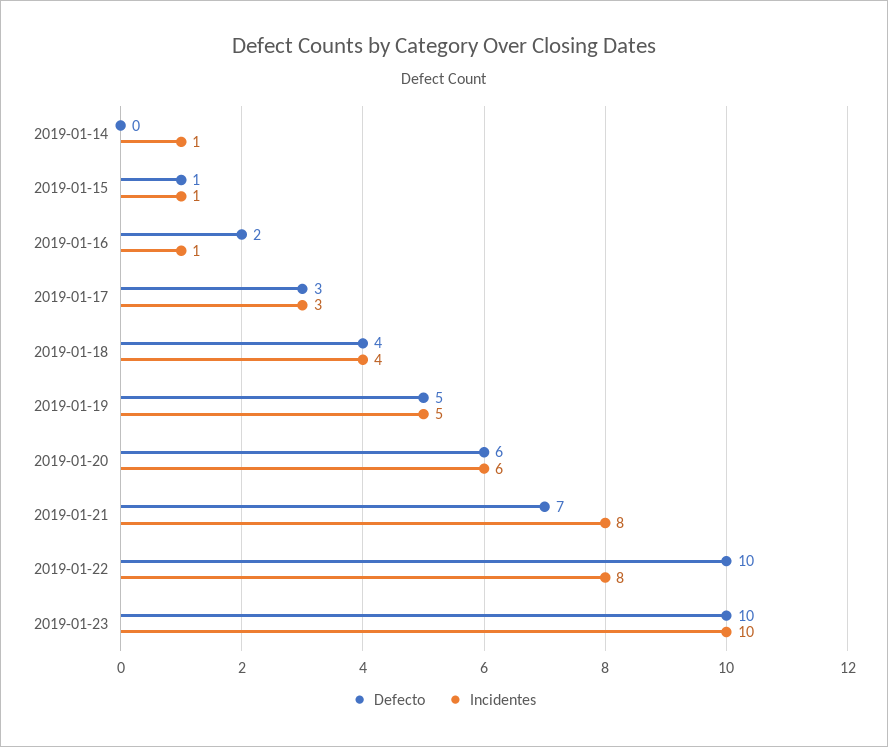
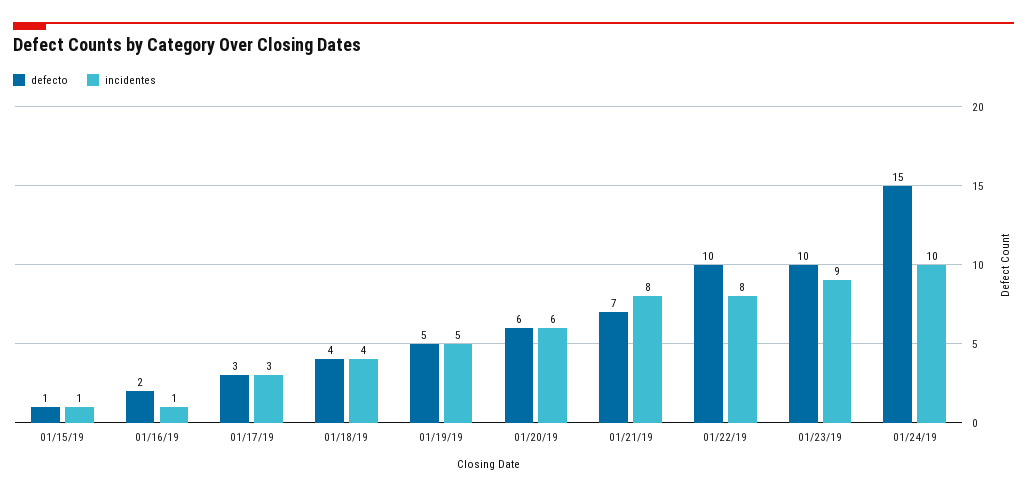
Defecto, 2019-01-14: 0 -> none
Incidentes, 2019-01-14: 1 -> none
Incidentes, 2019-01-23: 10 -> 9
Defecto, 01/24/19: none -> 15
Incidentes, 01/24/19: none -> 10

